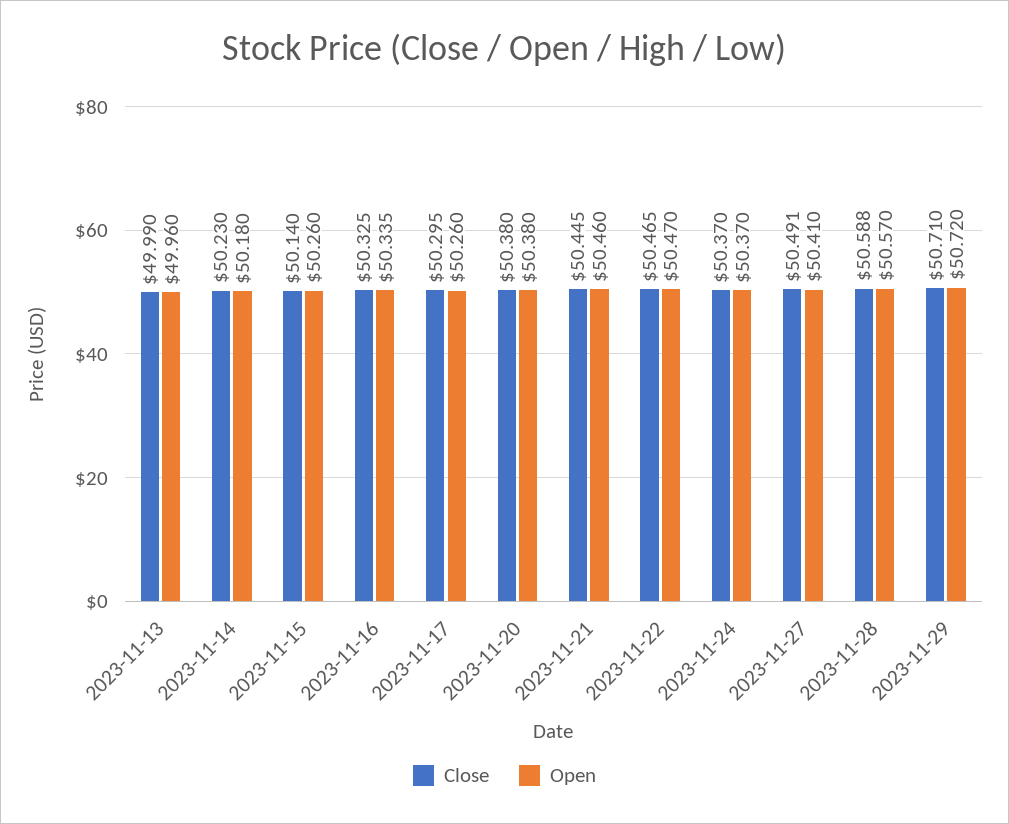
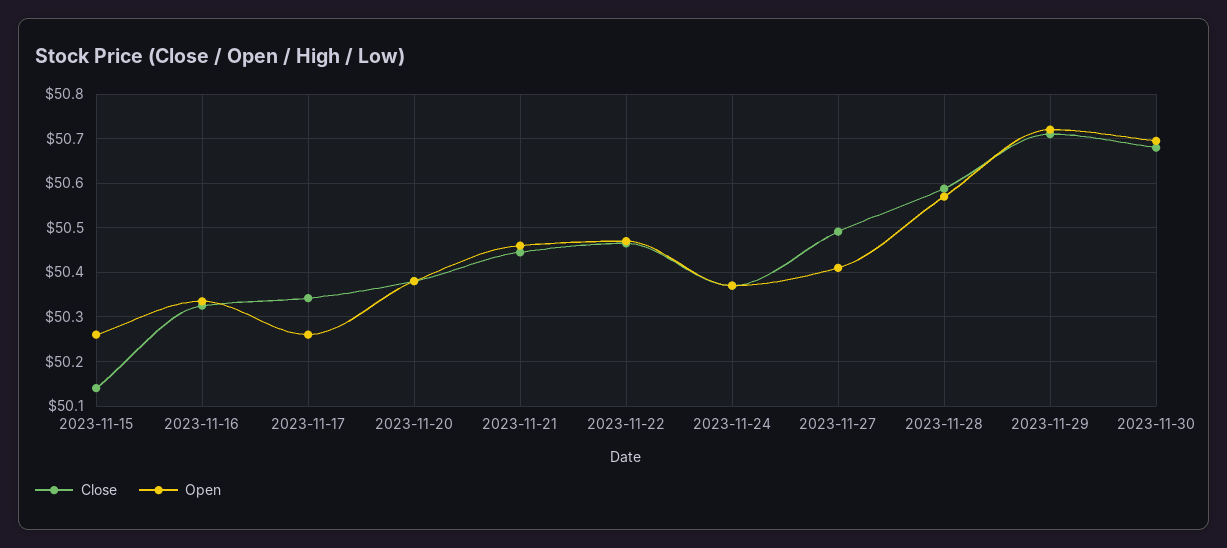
Close, 2023-11-13: 49.99 -> none
Open, 2023-11-13: 49.96 -> none
Close, 2023-11-14: 50.23 -> none
Open, 2023-11-14: 50.18 -> none
Close, 2023-11-17: 50.295 -> 50.34
Close, 2023-11-30: none -> 50.68
Open, 2023-11-30: none -> 50.7

